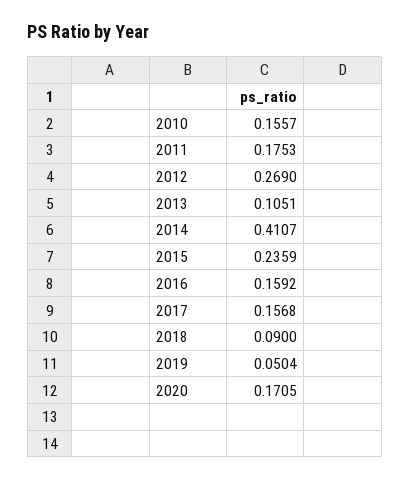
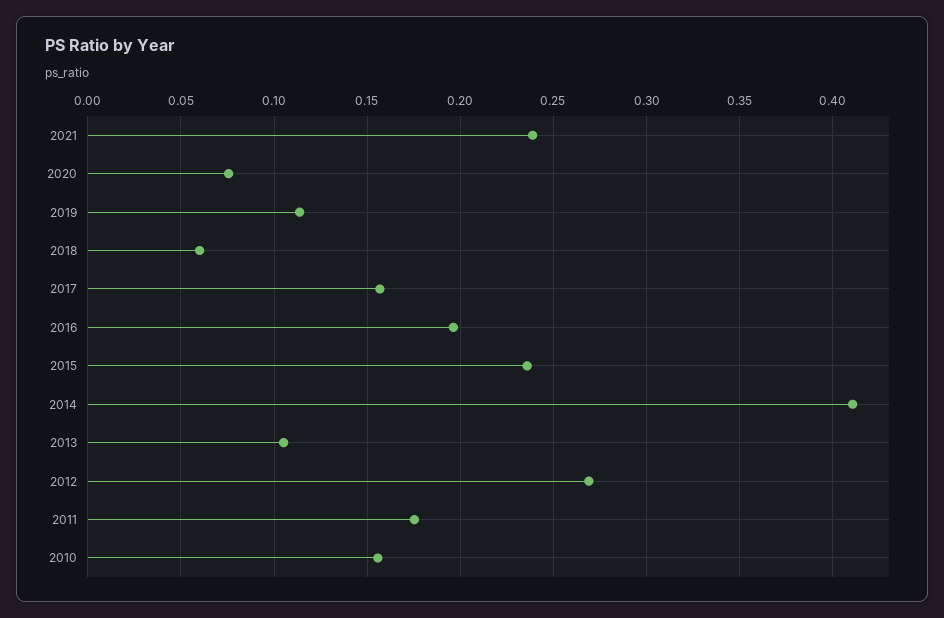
2016: 0.1592 -> 0.195
2018: 0.09 -> 0.06
2019: 0.0504 -> 0.115
2020: 0.1705 -> 0.075
2021: none -> 0.24

